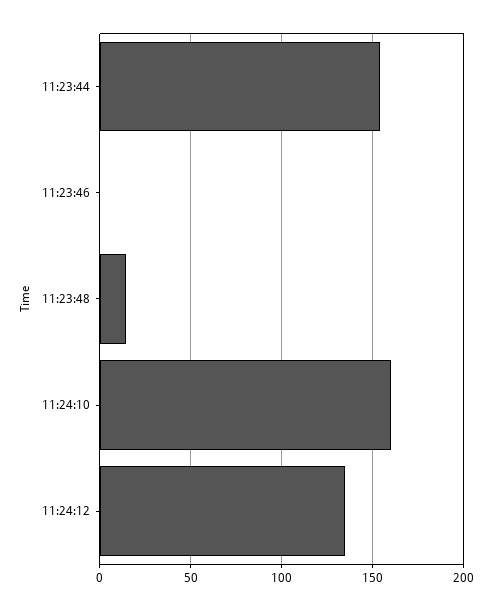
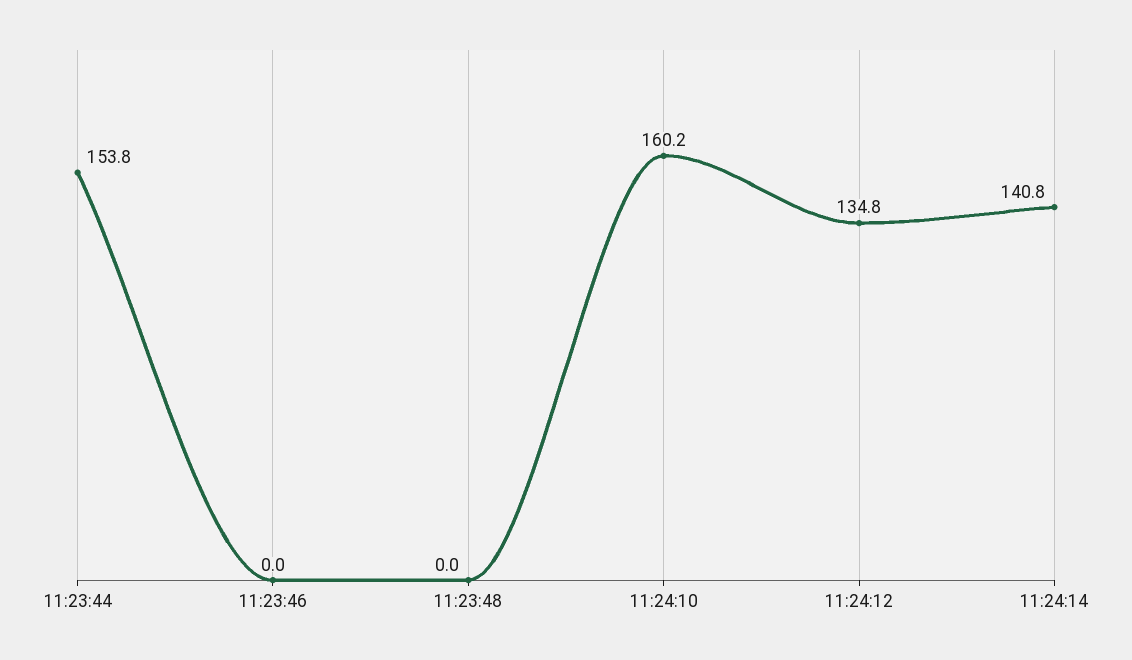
11:23:48: 15 -> 0
11:24:14: none -> 140.8

